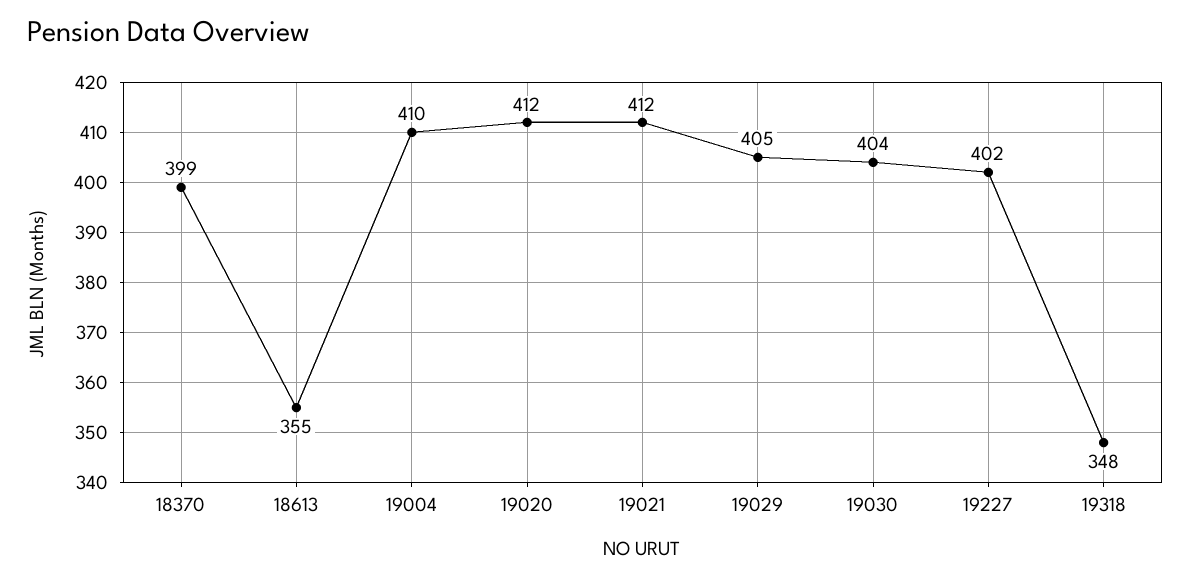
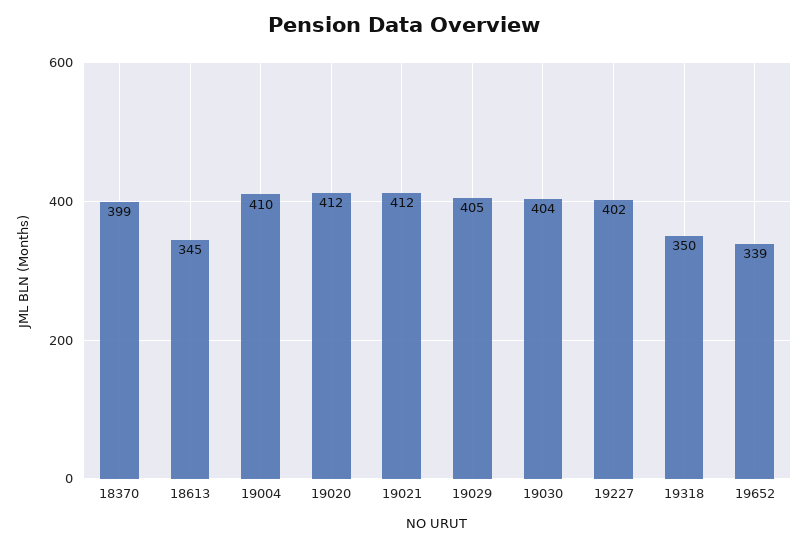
18613: 355 -> 345
19318: 348 -> 350
19652: none -> 339

